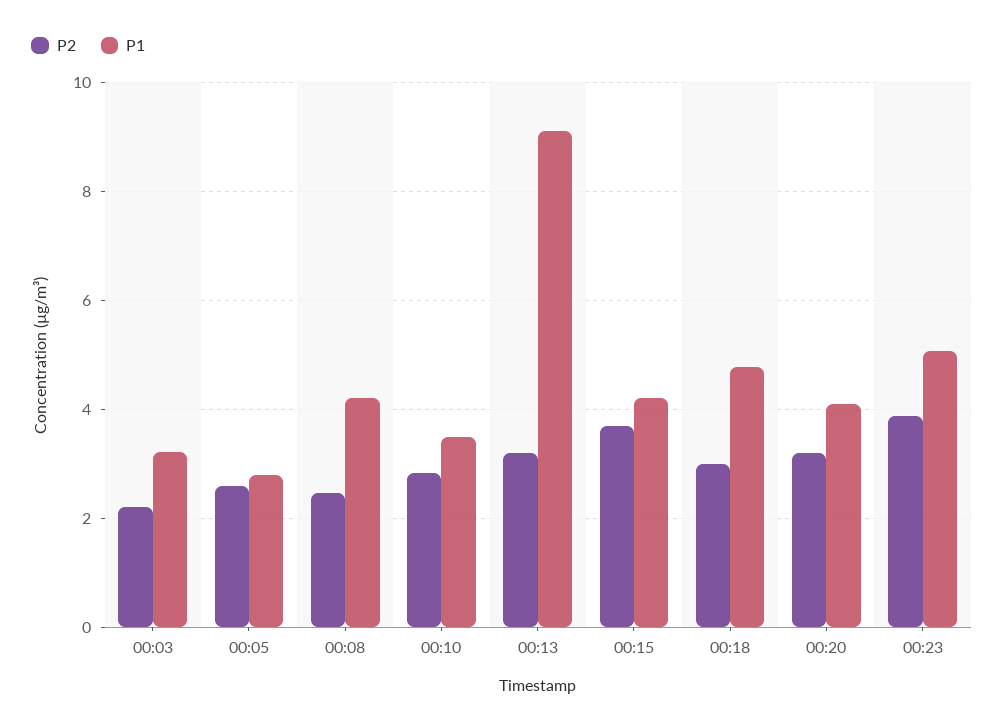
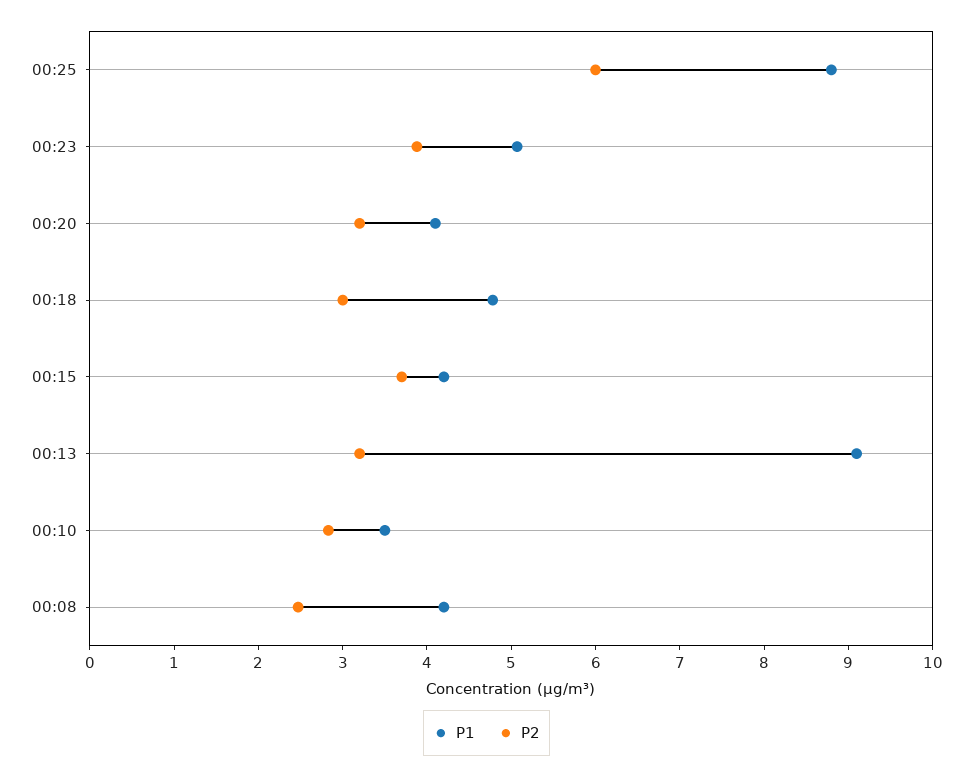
P2, 00:03: 2.2 -> none
P1, 00:03: 3.2 -> none
P2, 00:05: 2.6 -> none
P1, 00:05: 2.8 -> none
P1, 00:25: none -> 8.8
P2, 00:25: none -> 6

